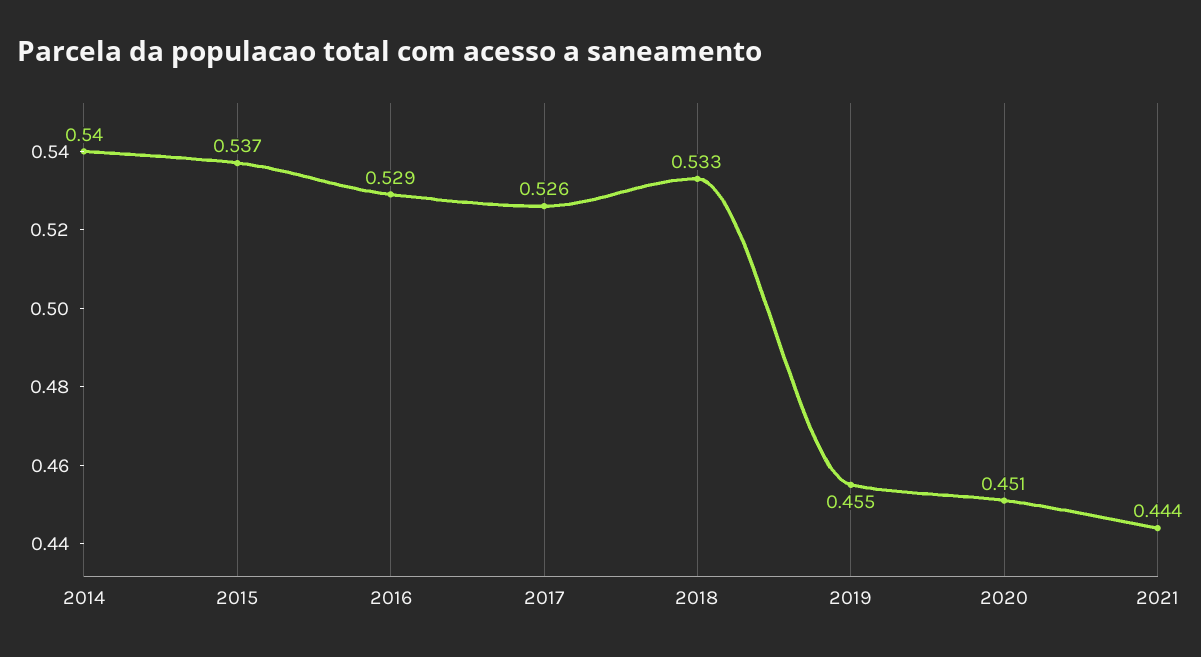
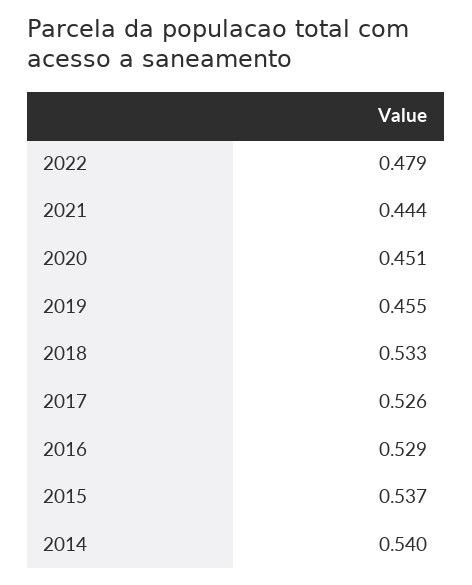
2022: none -> 0.479

